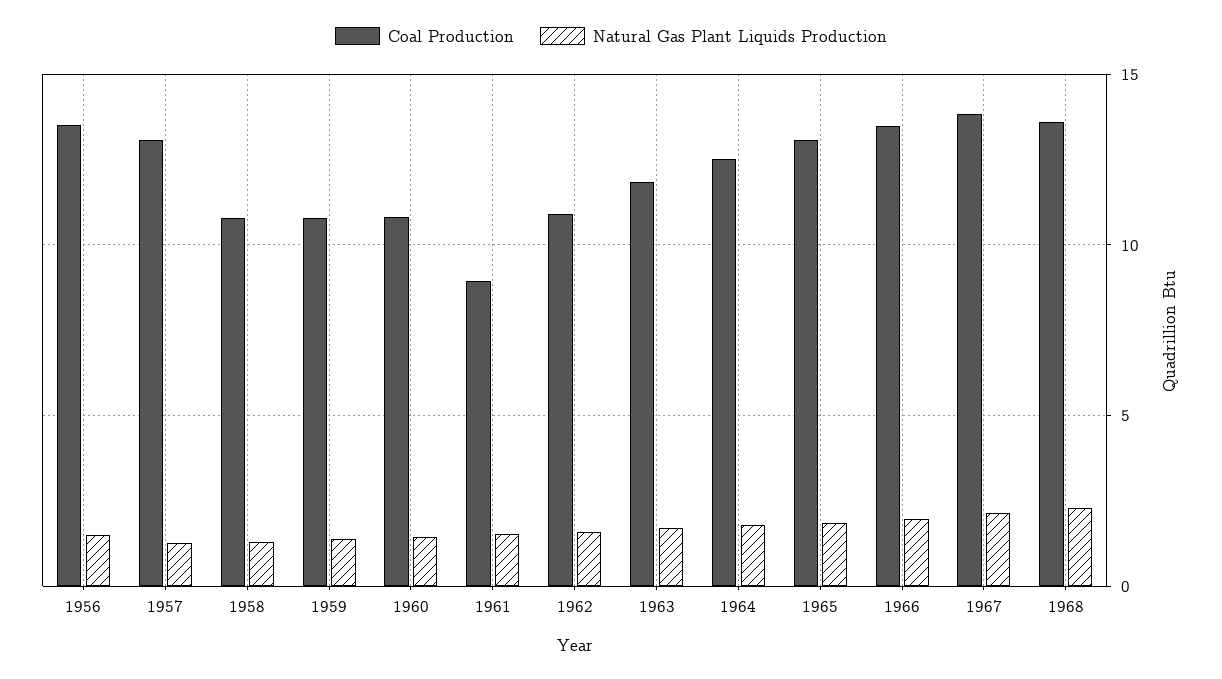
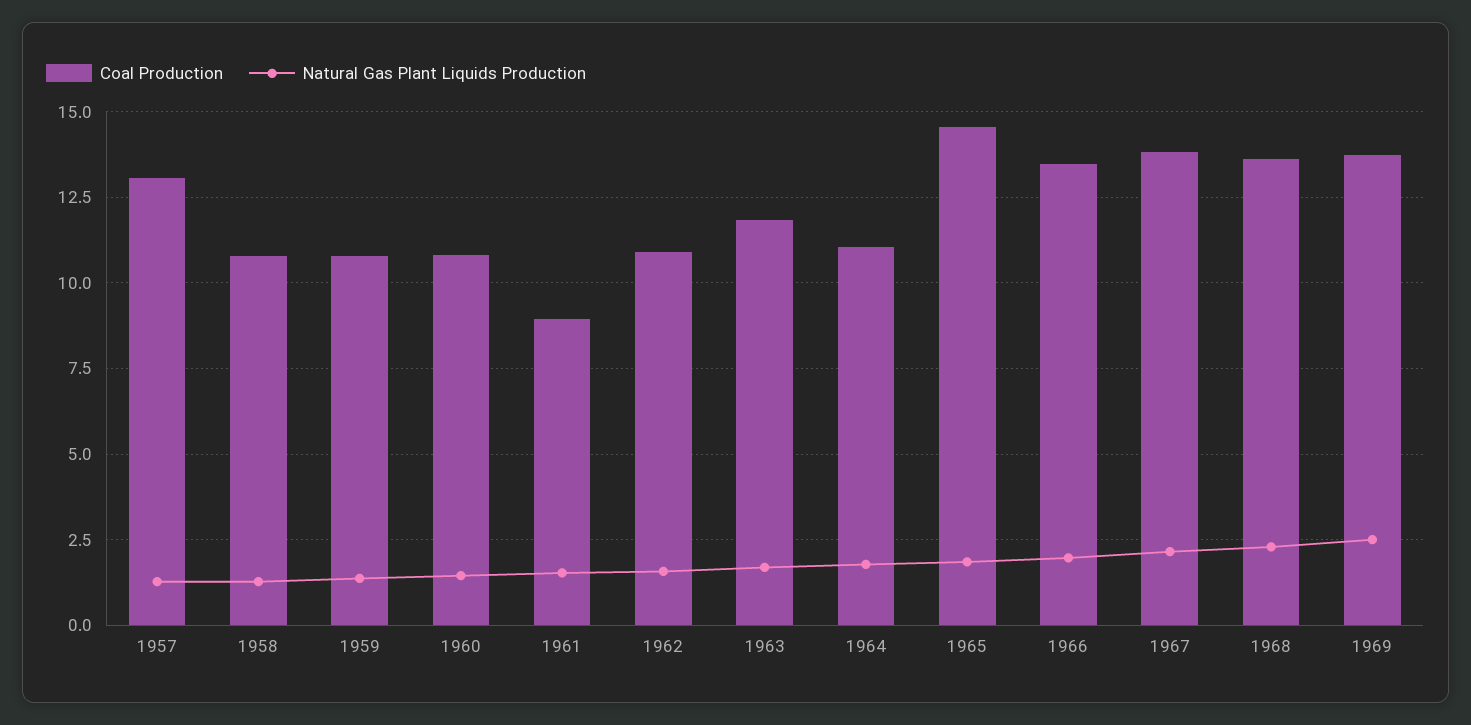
Coal Production, 1956: 13.5 -> none
Natural Gas Plant Liquids Production, 1956: 1.5 -> none
Coal Production, 1964: 12.5 -> 11
Coal Production, 1965: 13 -> 14.5
Coal Production, 1969: none -> 13.75
Natural Gas Plant Liquids Production, 1969: none -> 2.5

